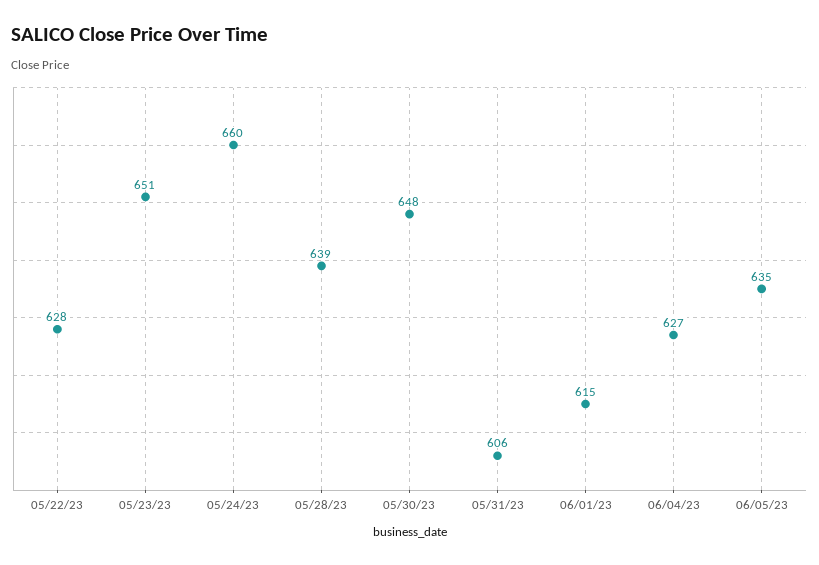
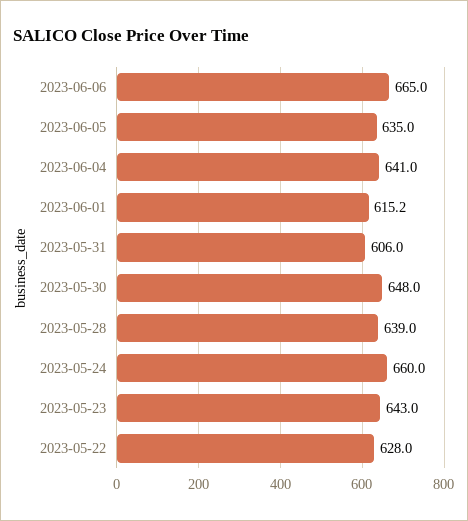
05/23/23: 651 -> 643
06/04/23: 627 -> 641
2023-06-06: none -> 665

